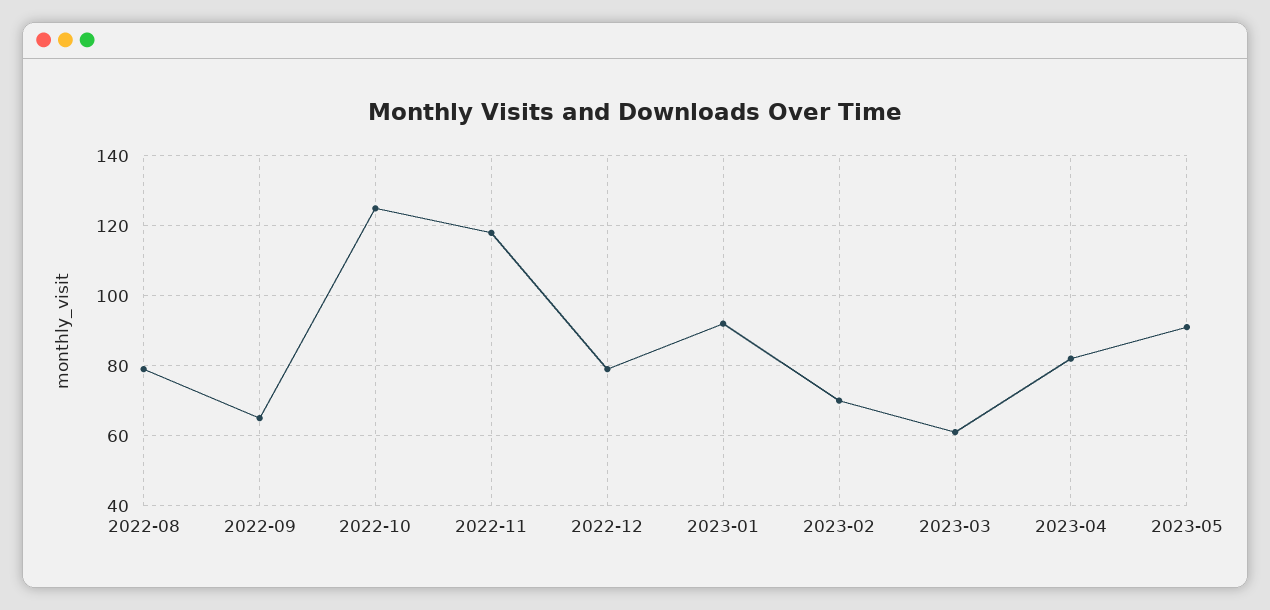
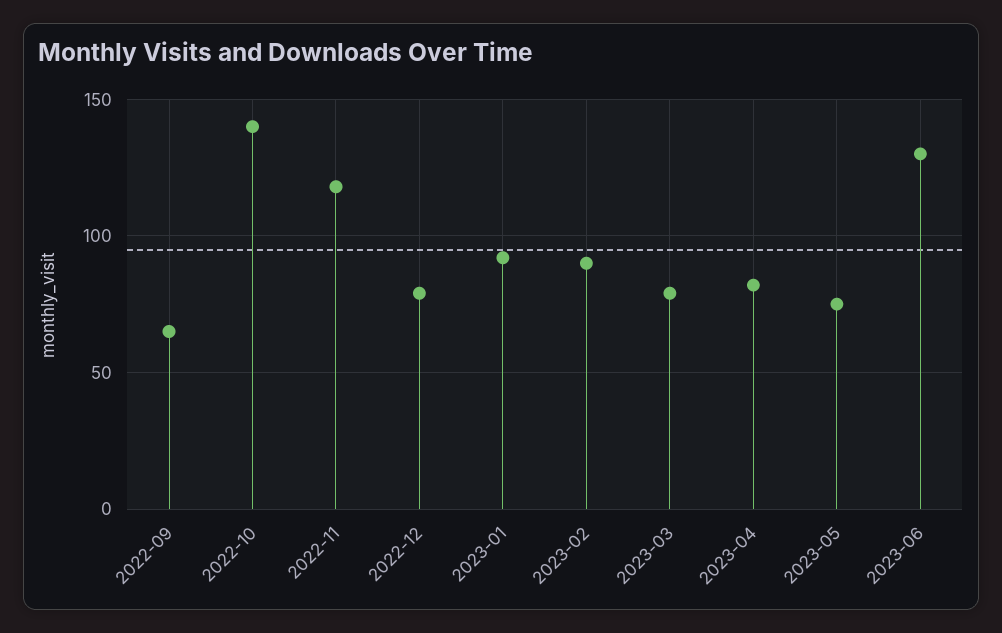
2022-08: 80 -> none
2022-10: 125 -> 140
2023-02: 70 -> 90
2023-03: 60 -> 80
2023-05: 90 -> 75
2023-06: none -> 130

